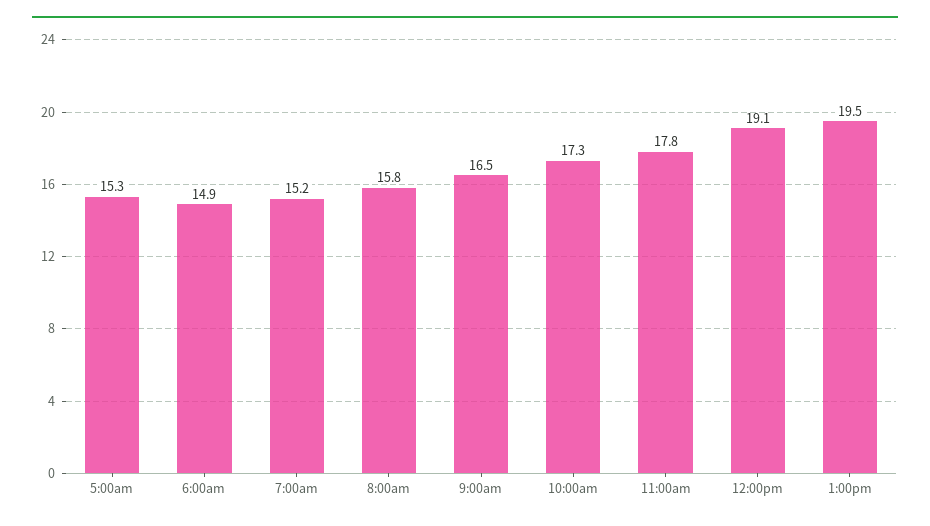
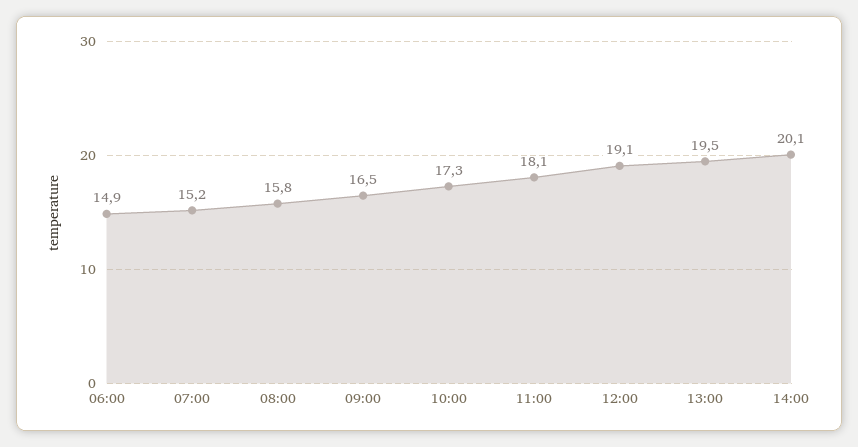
5:00am: 15.3 -> none
11:00am: 17.8 -> 18.1
14:00: none -> 20.1

